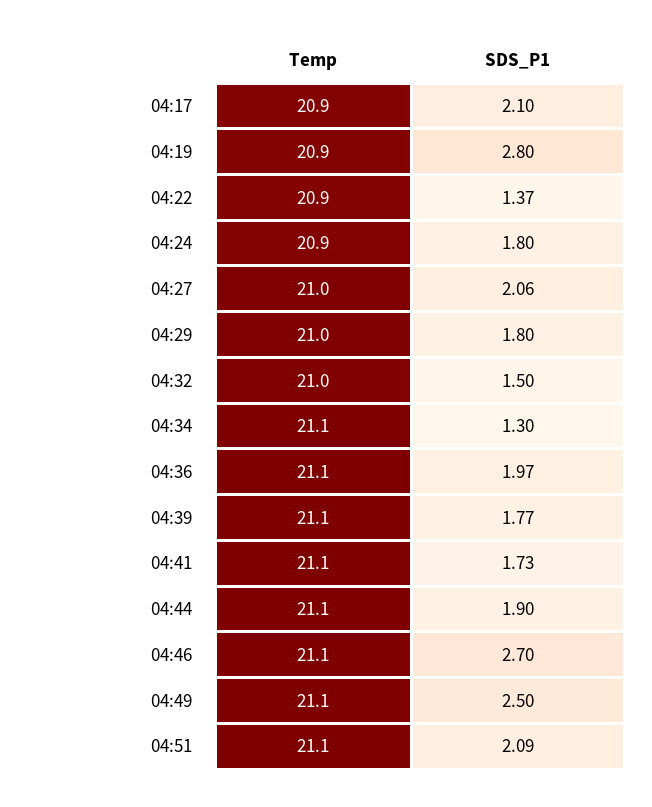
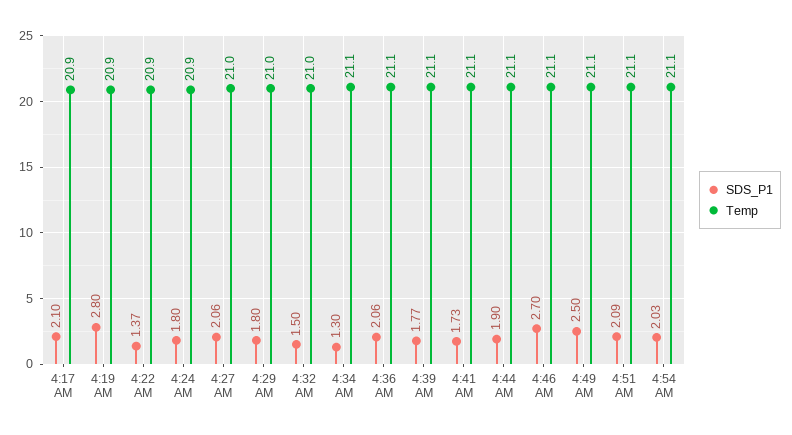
SDS_P1, 04:36: 1.97 -> 2.06
SDS_P1, 4:54 AM: none -> 2.03
Temp, 4:54 AM: none -> 21.1

